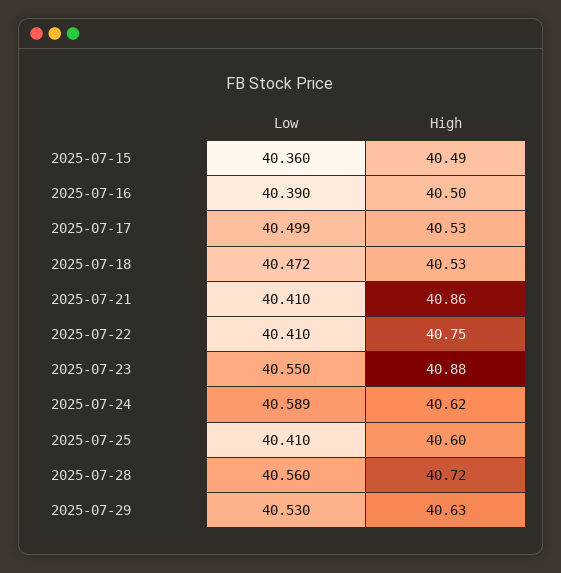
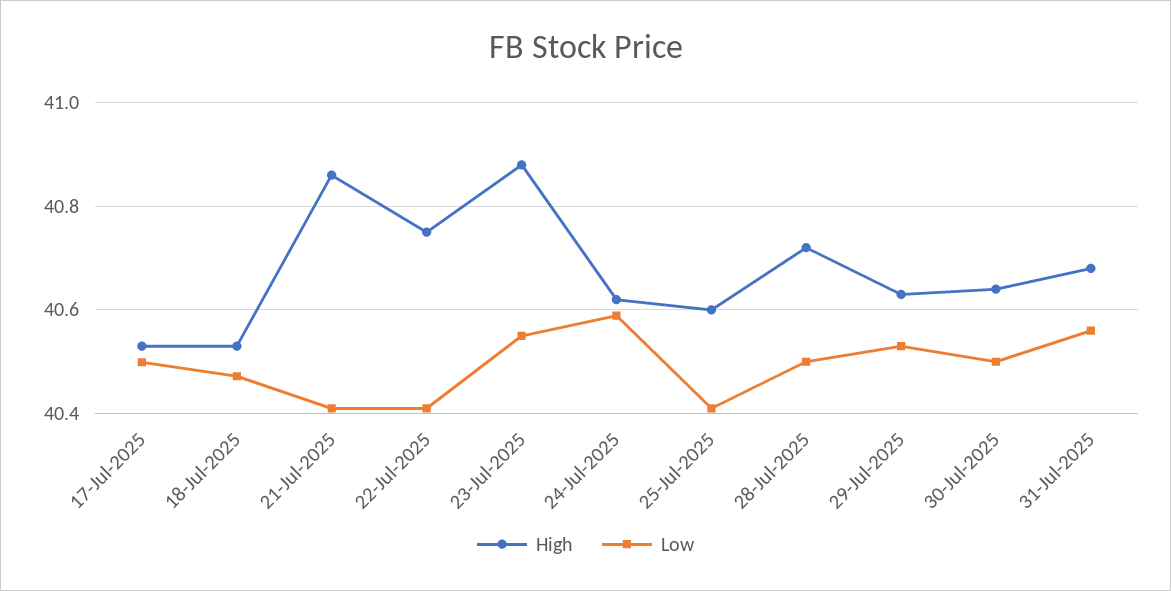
Low, 2025-07-15: 40.36 -> none
High, 2025-07-15: 40.49 -> none
Low, 2025-07-16: 40.39 -> none
High, 2025-07-16: 40.5 -> none
Low, 2025-07-28: 40.56 -> 40.5
High, 30-Jul-2025: none -> 40.64
Low, 30-Jul-2025: none -> 40.5
High, 31-Jul-2025: none -> 40.68
Low, 31-Jul-2025: none -> 40.56

